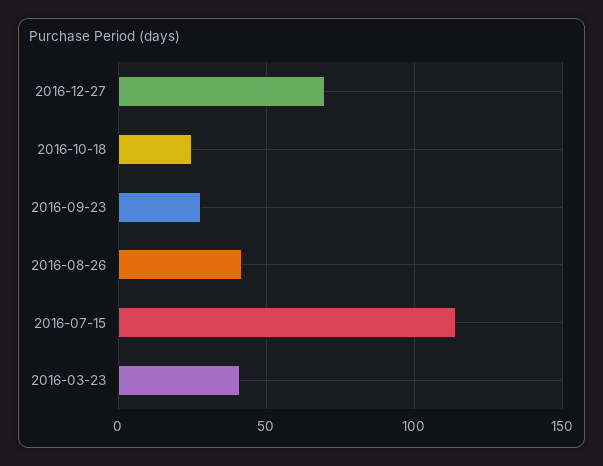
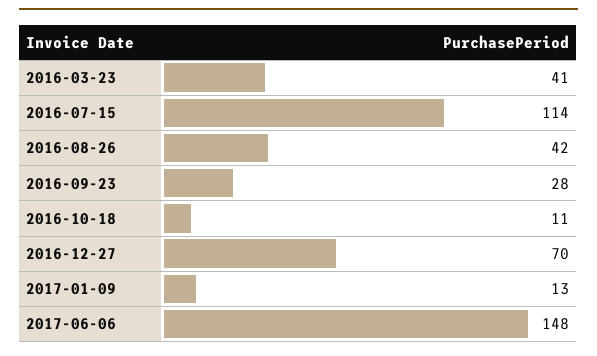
2016-10-18: 25 -> 11
2017-01-09: none -> 13
2017-06-06: none -> 148

